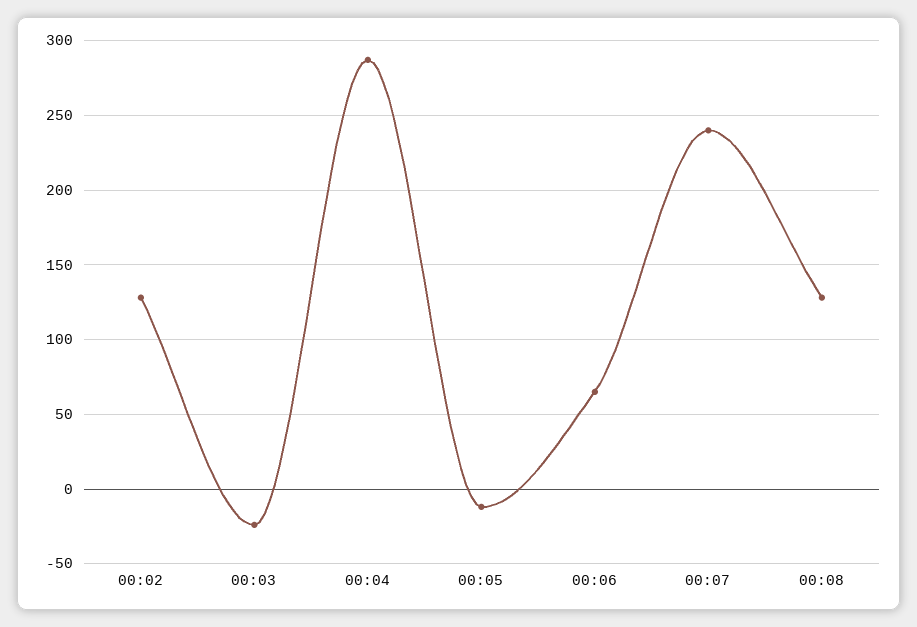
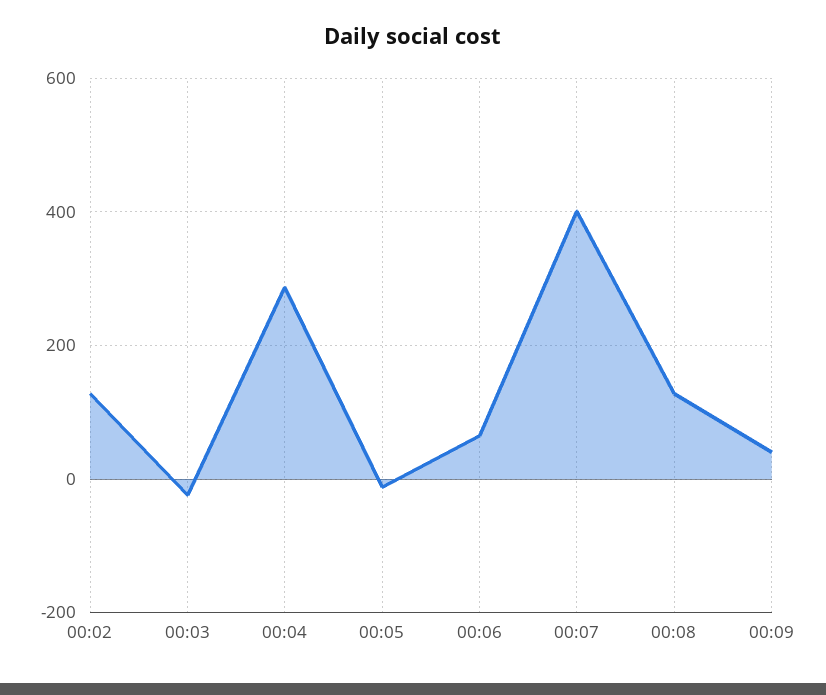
00:07: 240 -> 400
00:09: none -> 40

